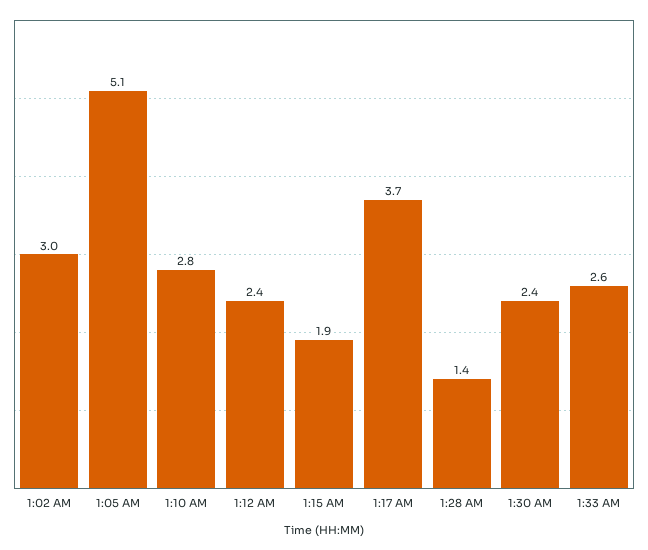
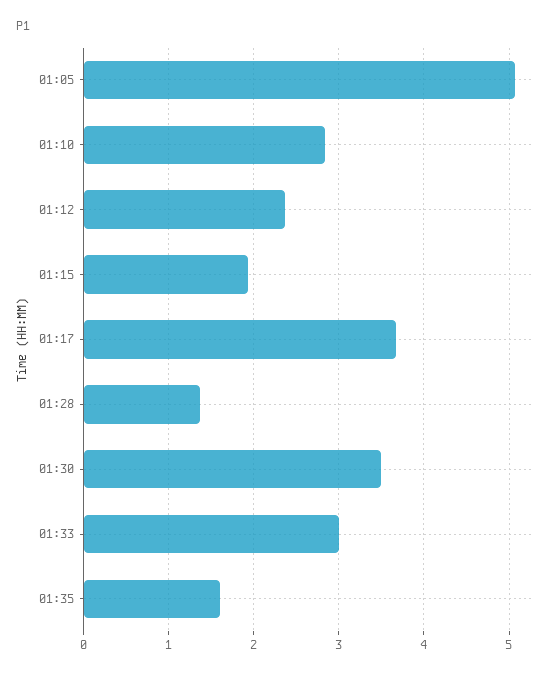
1:02 AM: 3 -> none
1:30 AM: 2.4 -> 3.5
1:33 AM: 2.6 -> 3
01:35: none -> 1.6

